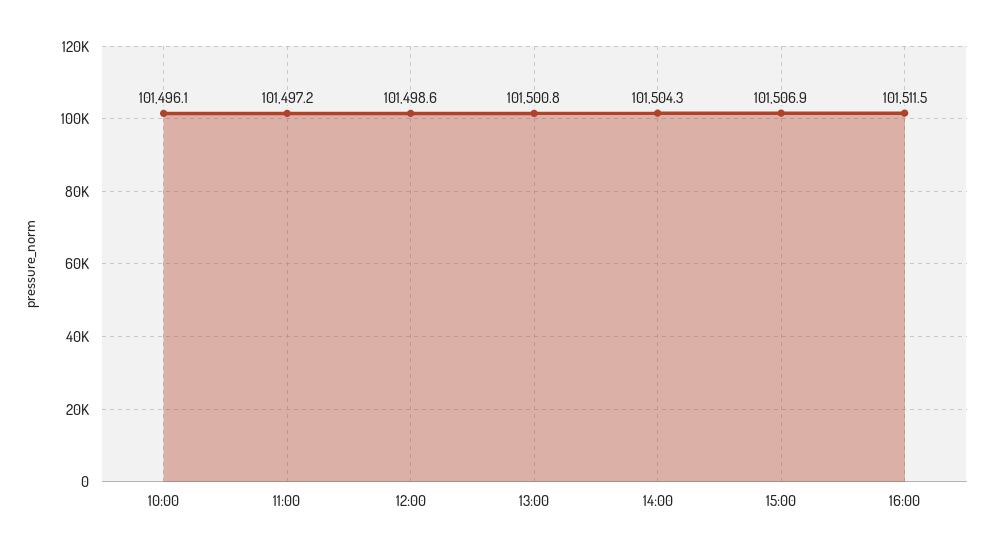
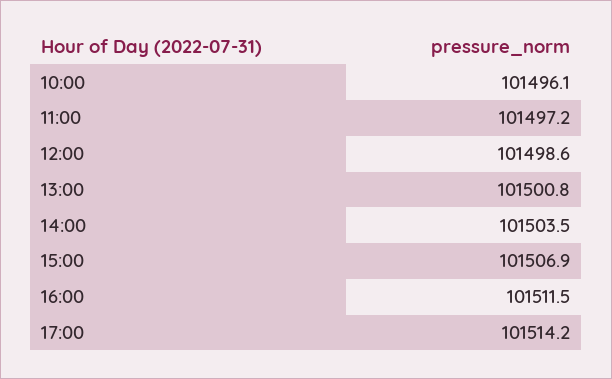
14:00: 101504.3 -> 101503.5
17:00: none -> 101514.2

